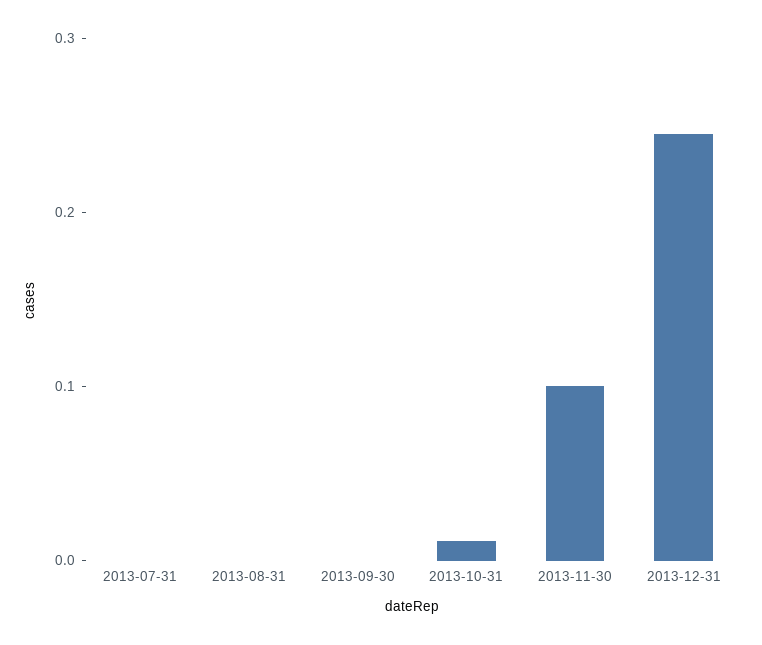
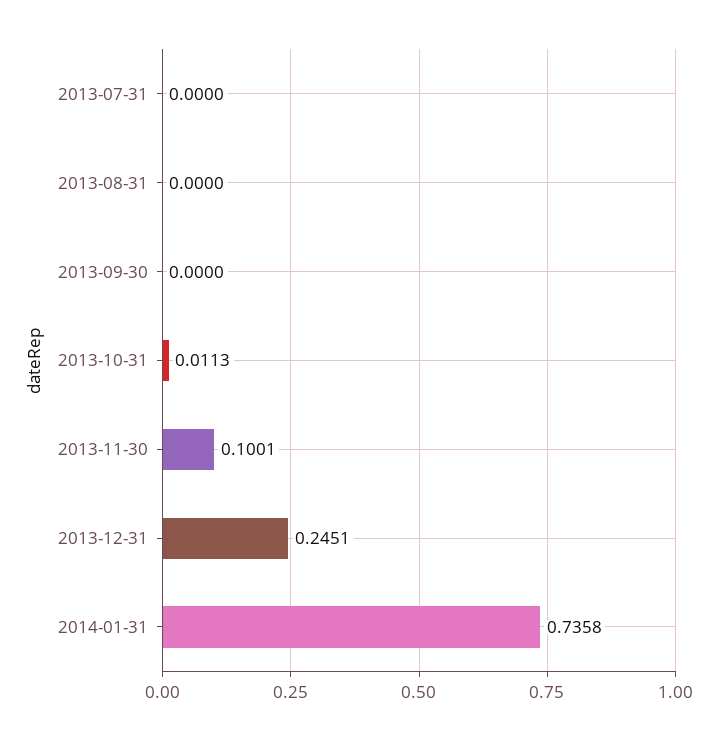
2014-01-31: none -> 0.7358

